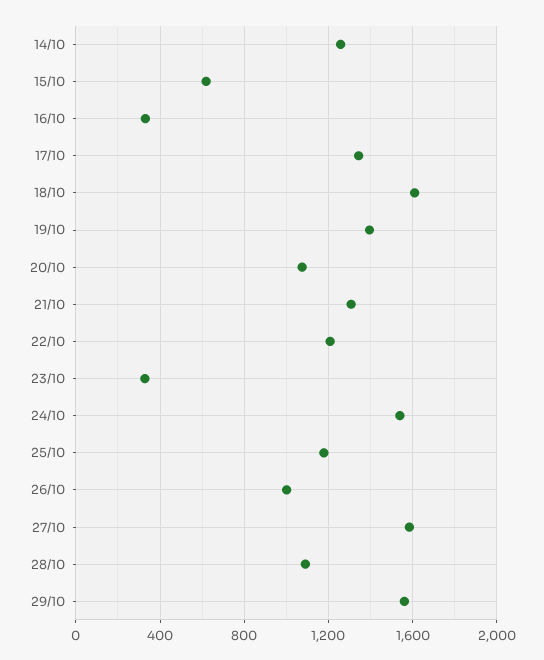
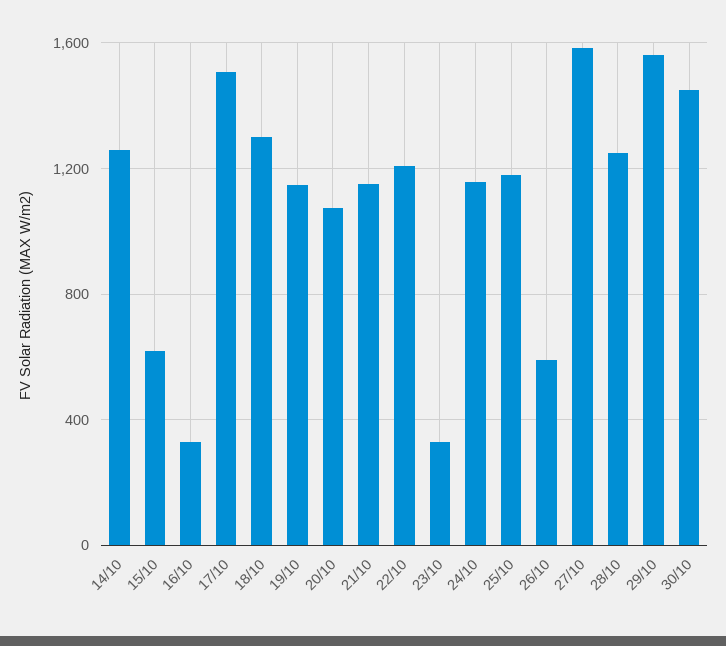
17/10: 1350 -> 1500
18/10: 1600 -> 1300
19/10: 1400 -> 1150
21/10: 1300 -> 1150
24/10: 1550 -> 1150
26/10: 1000 -> 600
28/10: 1100 -> 1250
30/10: none -> 1450

